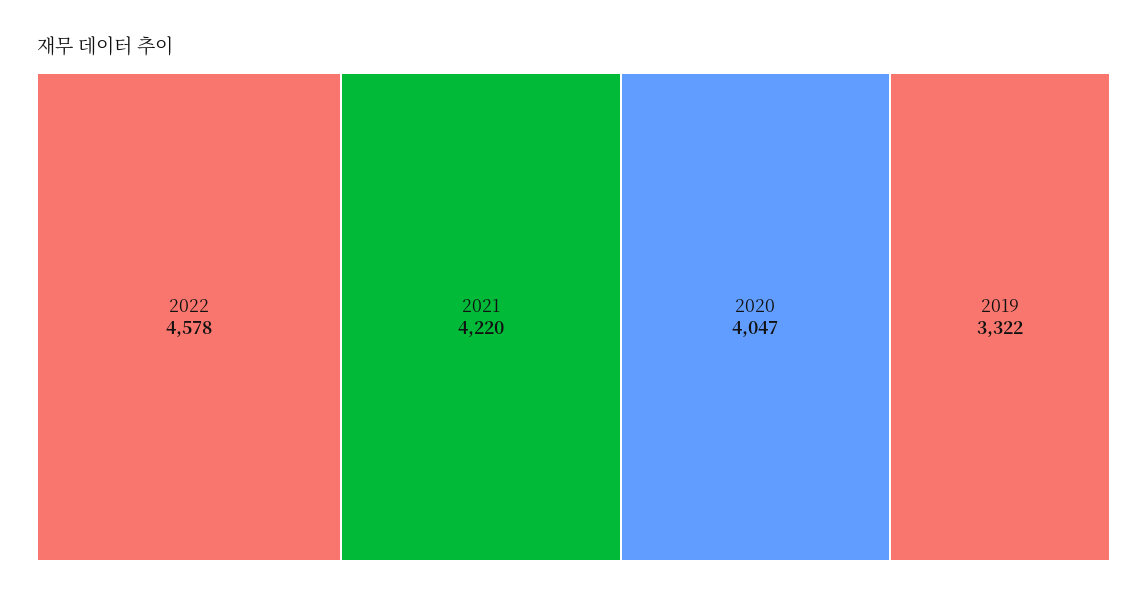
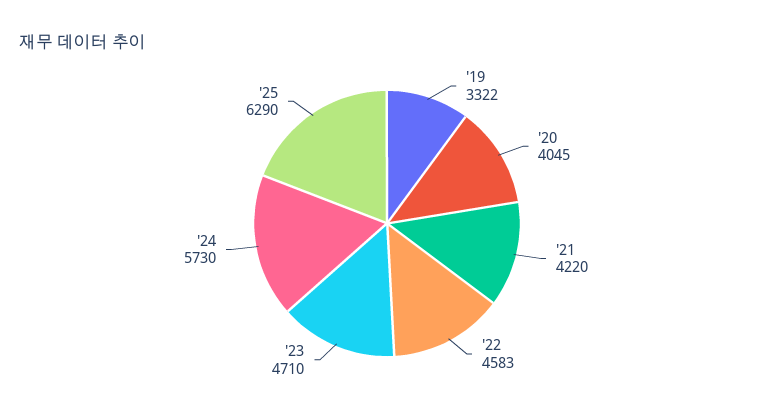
2022: 4578 -> 4583
2020: 4047 -> 4045
'23: none -> 4710
'24: none -> 5730
'25: none -> 6290

